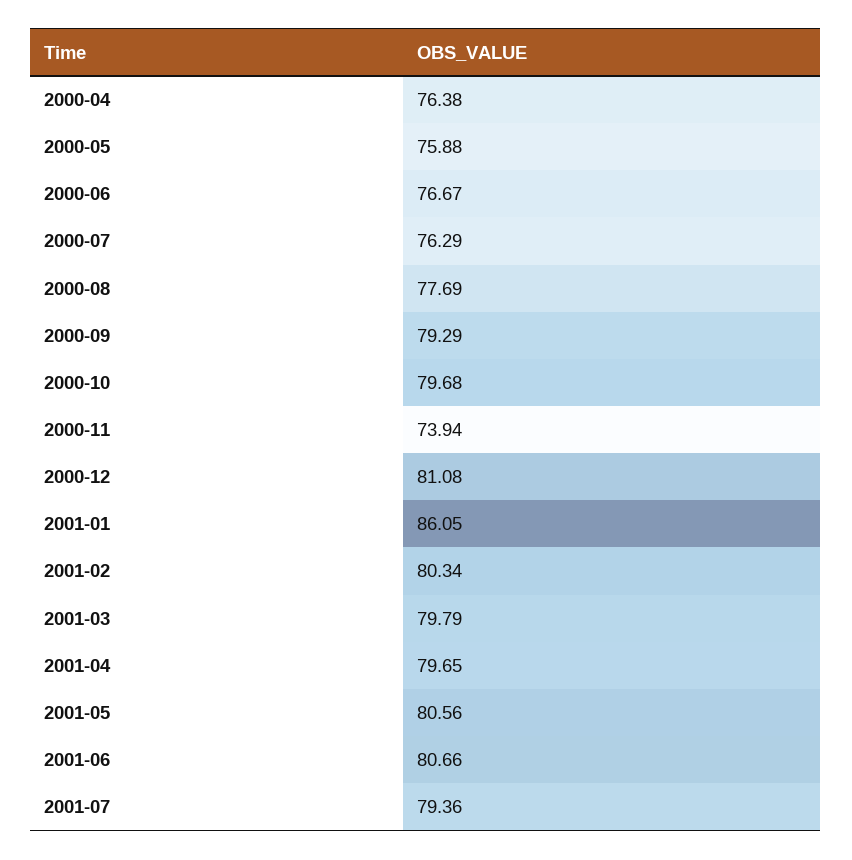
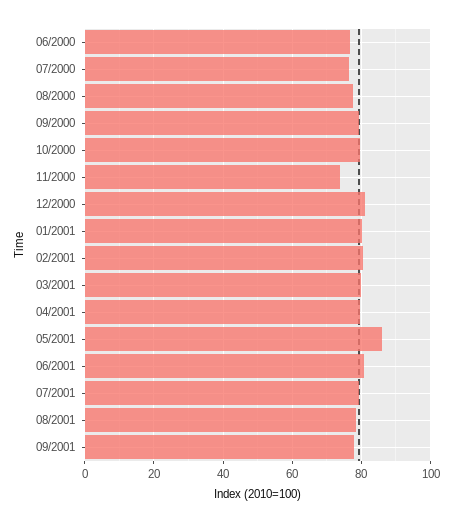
2000-04: 76.38 -> none
2000-05: 75.88 -> none
2001-01: 86.05 -> 80
2001-05: 80.56 -> 86
08/2001: none -> 78
09/2001: none -> 78

